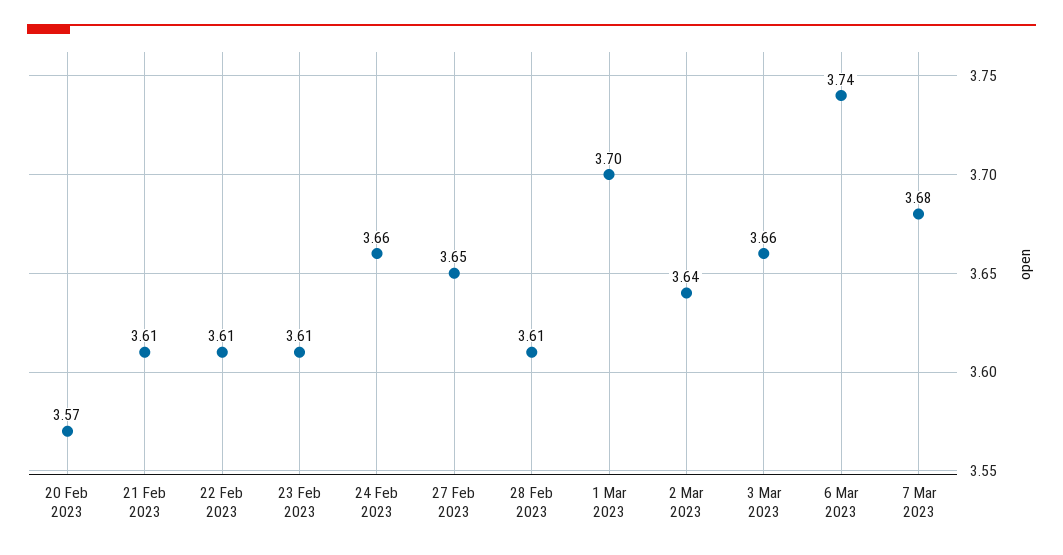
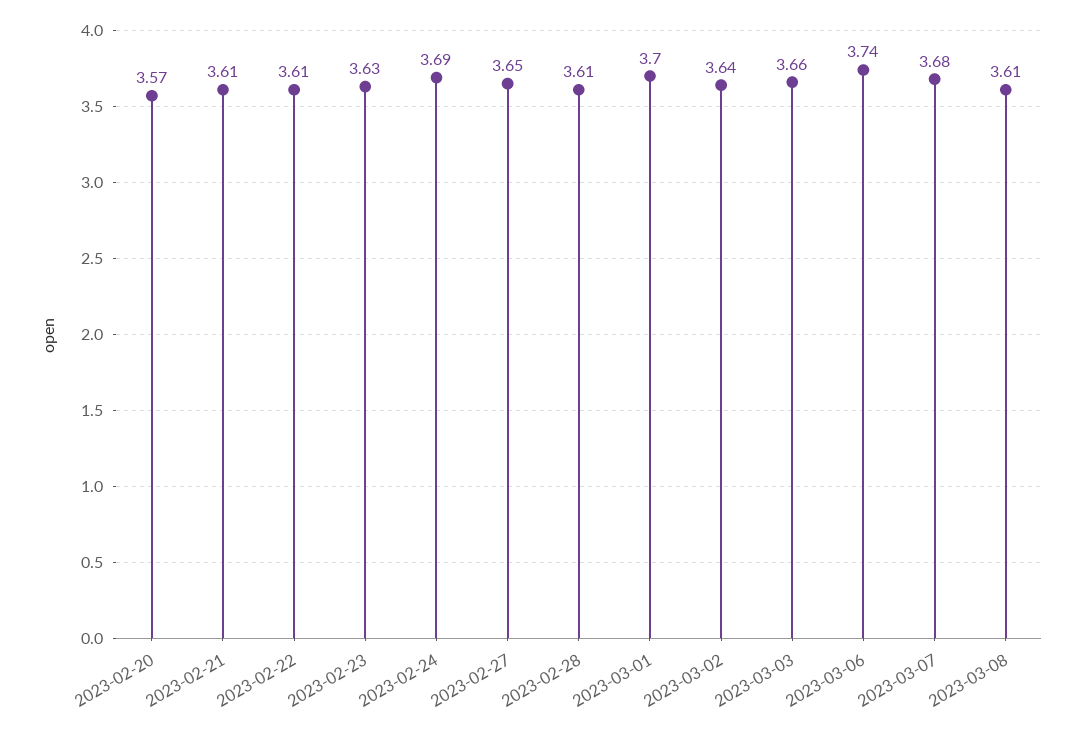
23 Feb 2023: 3.61 -> 3.63
24 Feb 2023: 3.66 -> 3.69
2023-03-08: none -> 3.61

